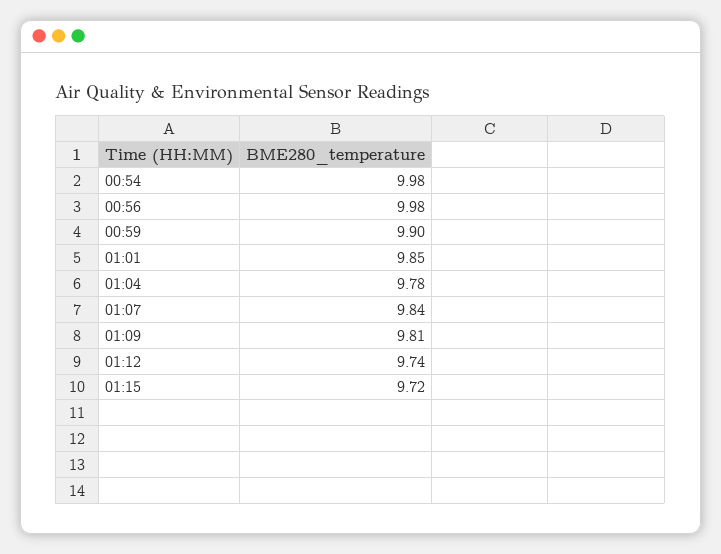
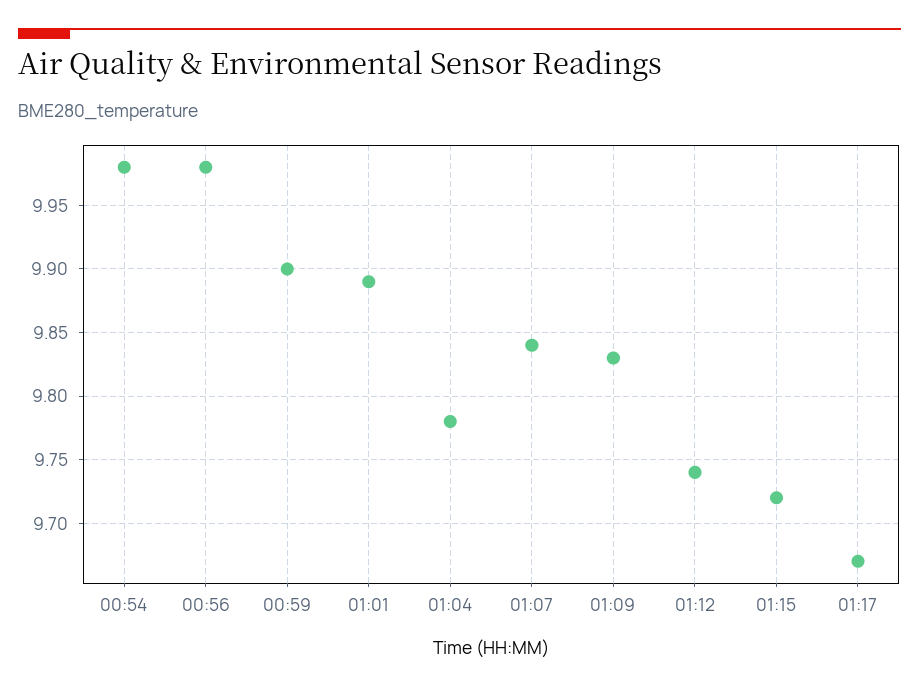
01:01: 9.85 -> 9.89
01:09: 9.81 -> 9.83
01:17: none -> 9.67

